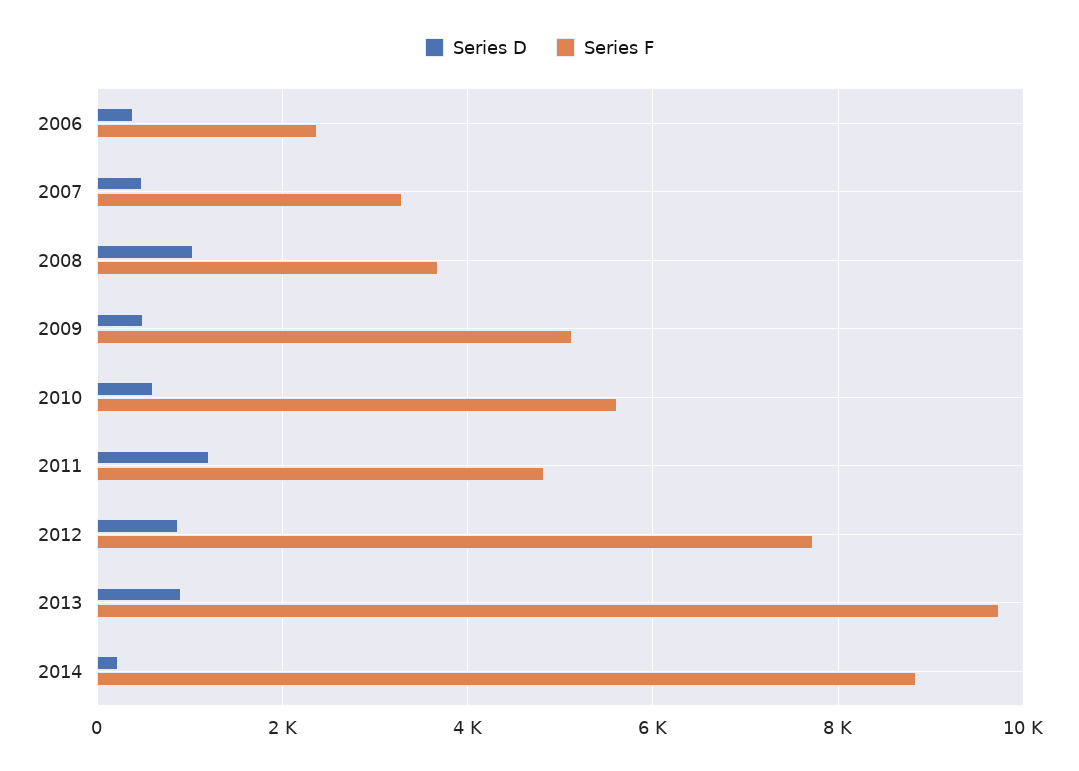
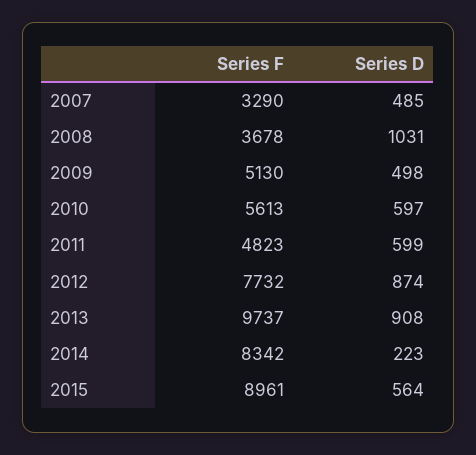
Series D, 2006: 400 -> none
Series F, 2006: 2400 -> none
Series D, 2011: 1200 -> 599
Series F, 2014: 8800 -> 8342
Series F, 2015: none -> 8961
Series D, 2015: none -> 564

